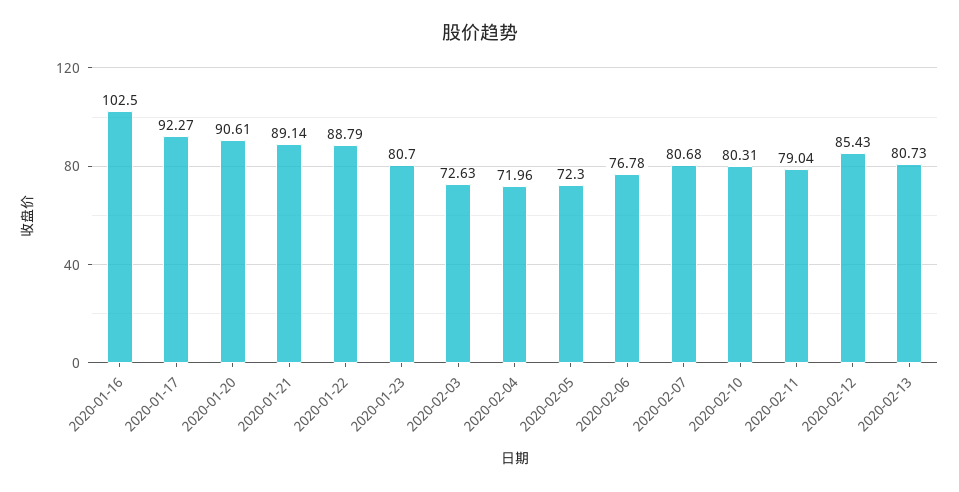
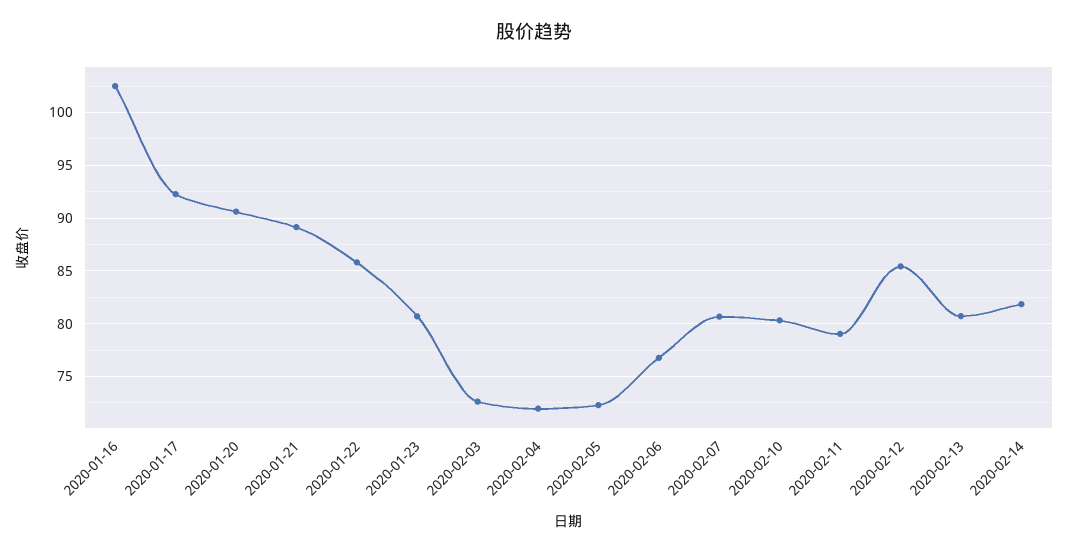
2020-01-22: 88.79 -> 86
2020-02-14: none -> 82

